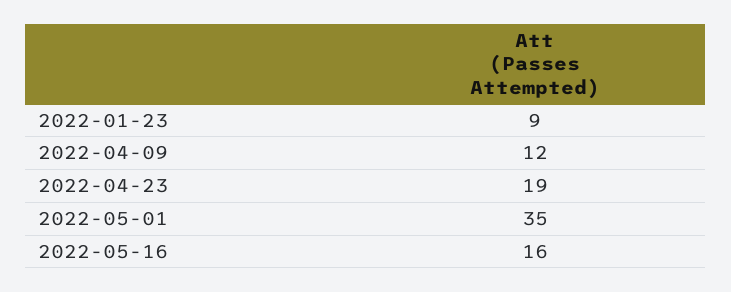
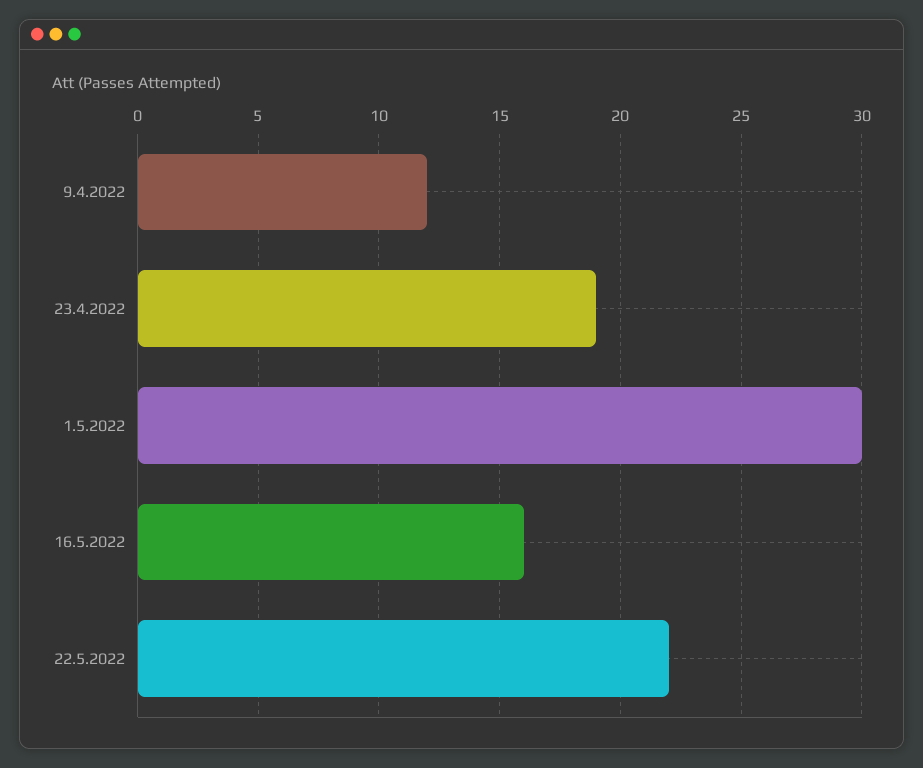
2022-01-23: 9 -> none
2022-05-01: 35 -> 30
22.5.2022: none -> 22

